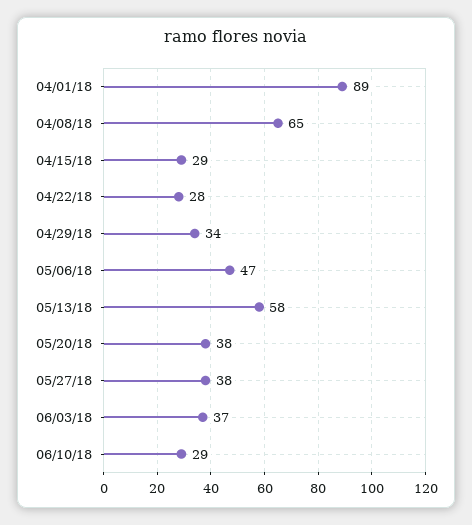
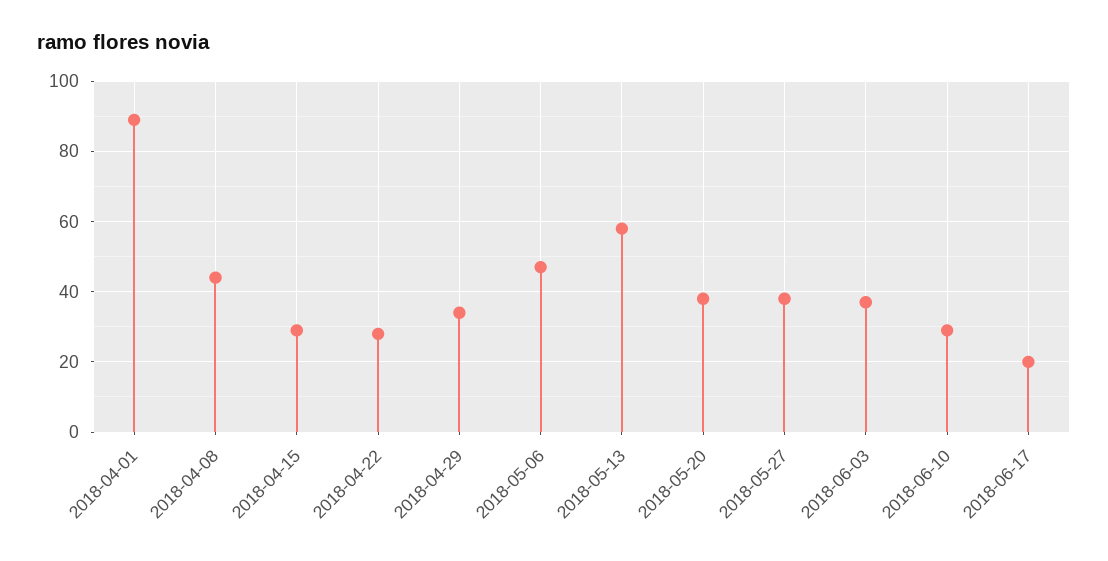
04/08/18: 65 -> 45
2018-06-17: none -> 20

